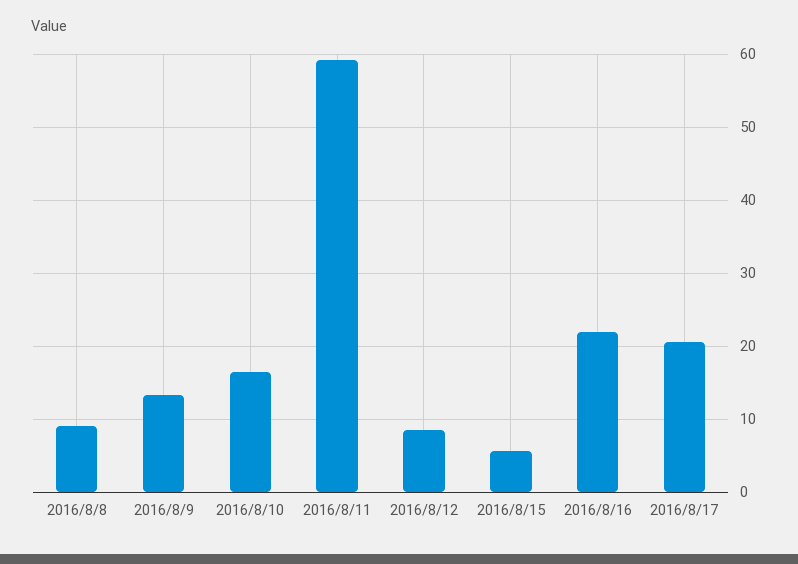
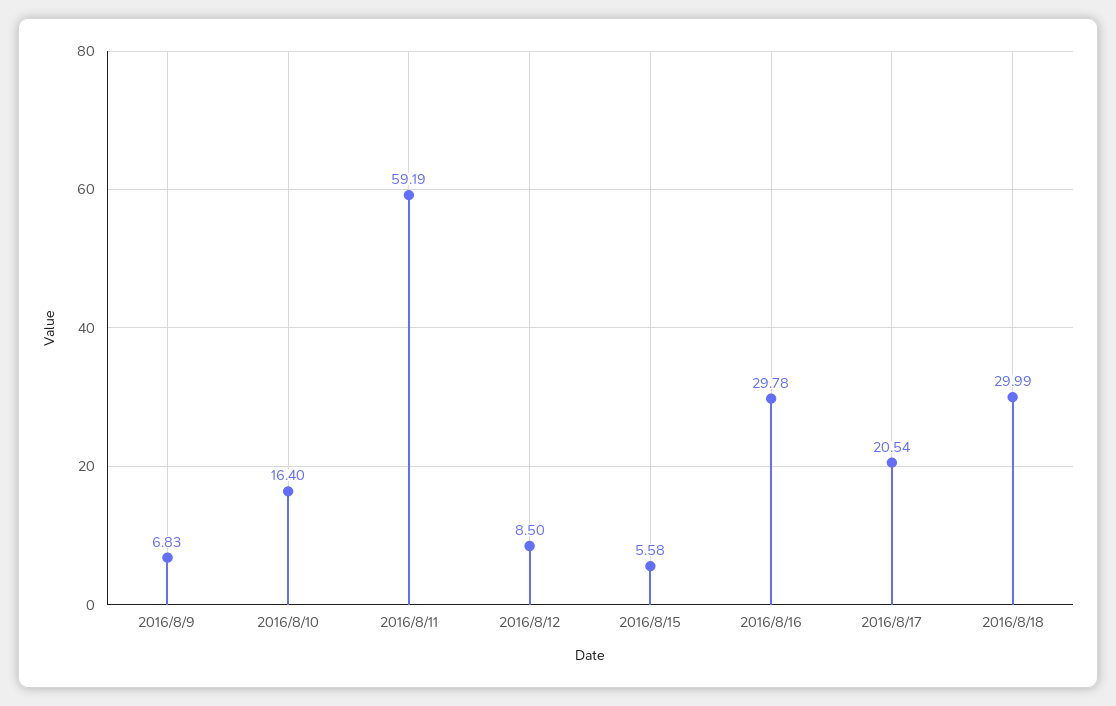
2016/8/8: 9 -> none
2016/8/9: 13 -> 6.83
2016/8/16: 22 -> 29.78
2016/8/18: none -> 29.99

